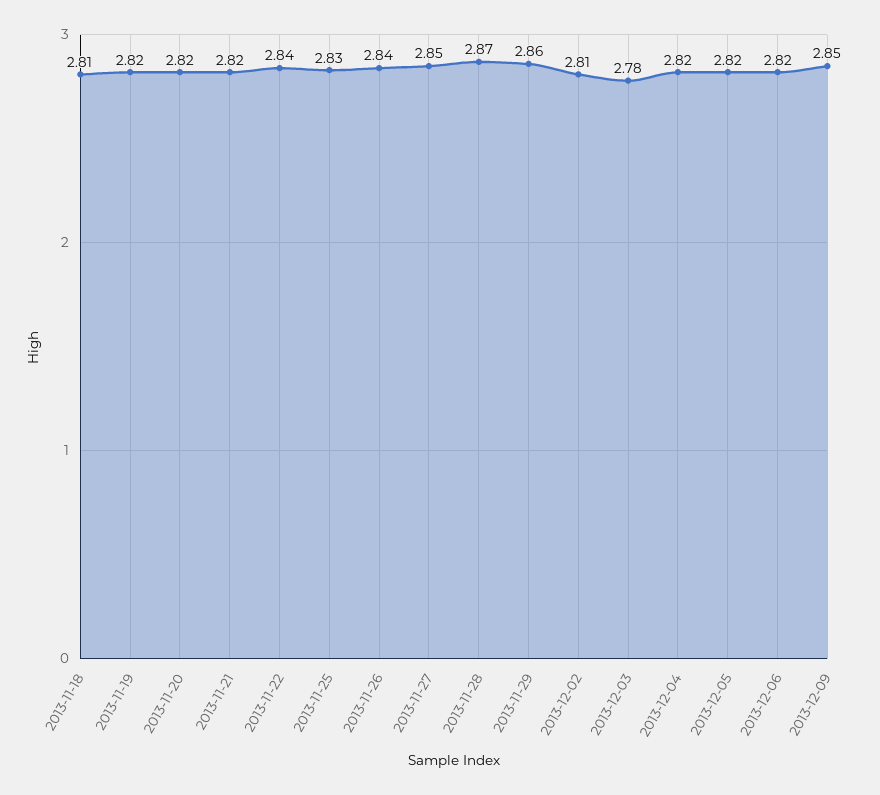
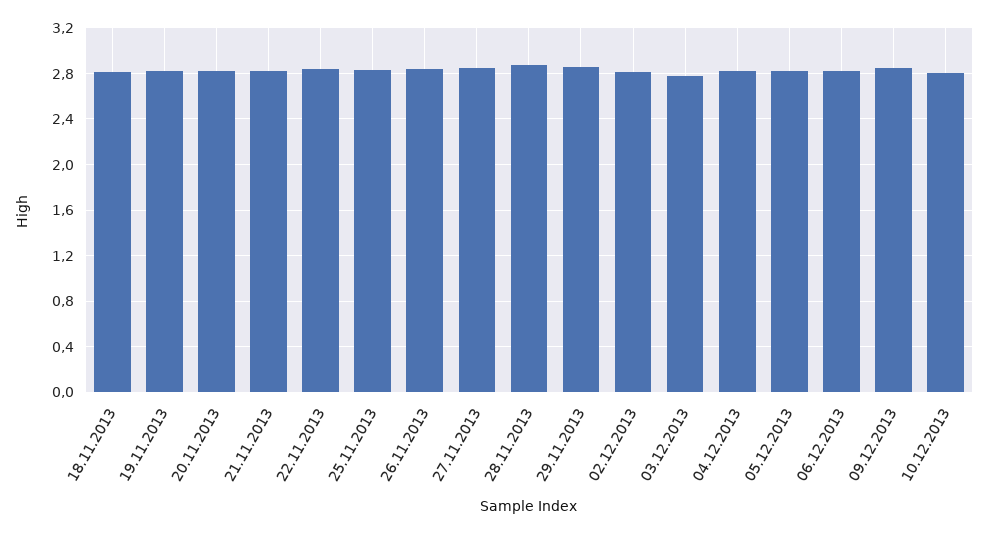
10.12.2013: none -> 2.8

